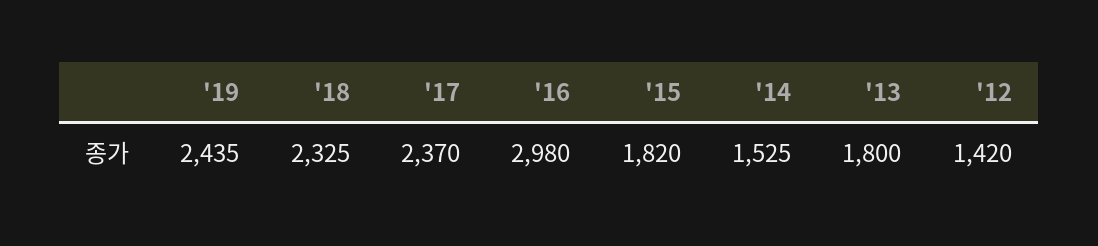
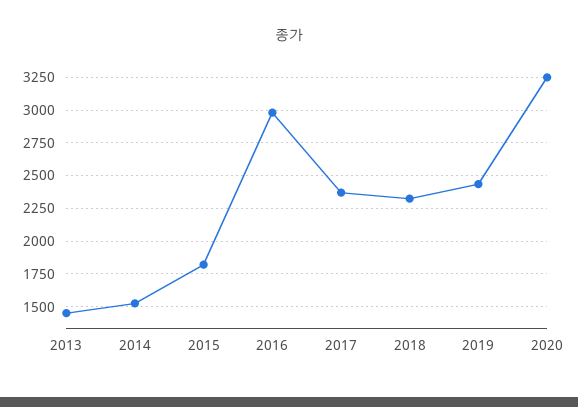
'13: 1800 -> 1450
'12: 1420 -> none
2020: none -> 3250

